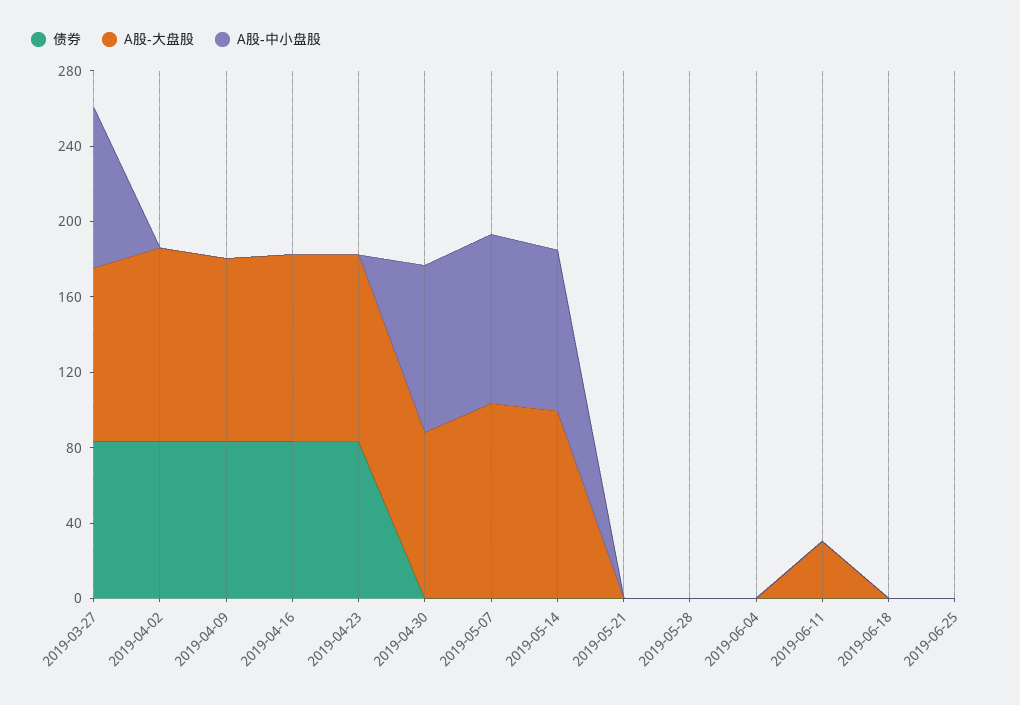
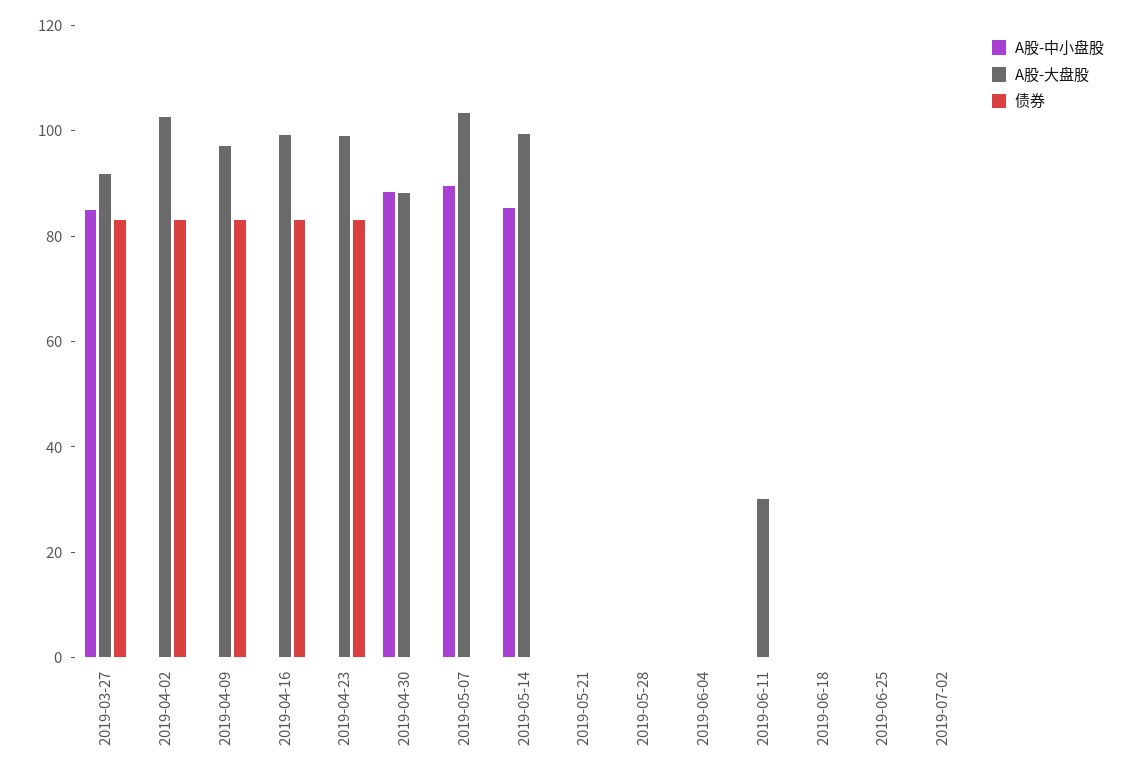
A股-中小盘股, 2019-07-02: none -> 0
A股-大盘股, 2019-07-02: none -> 0
债券, 2019-07-02: none -> 0

